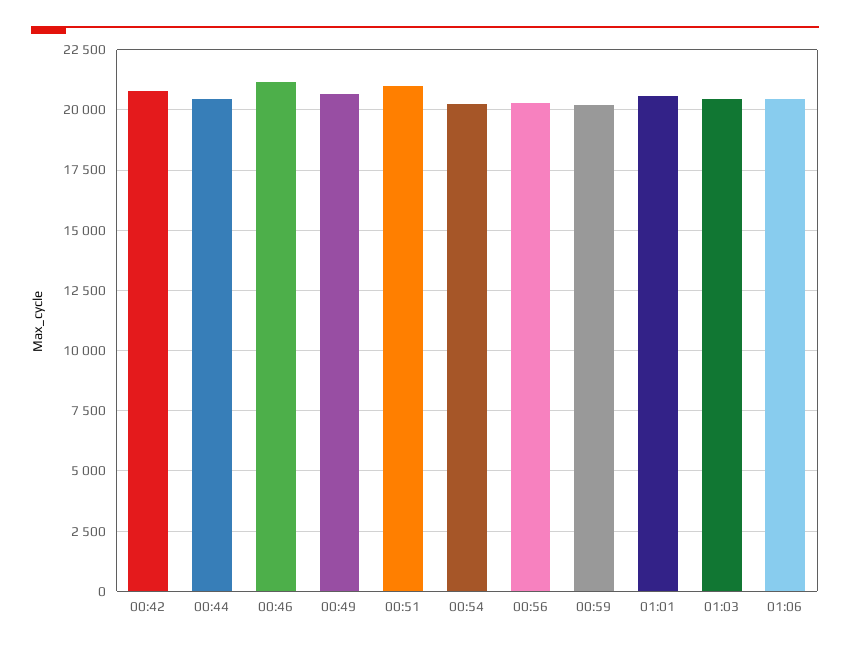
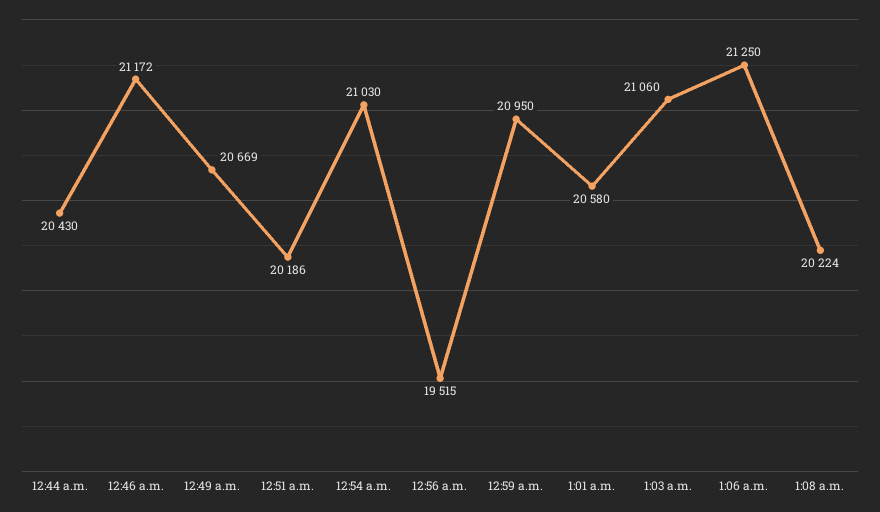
00:42: 20750 -> none
00:51: 21000 -> 20186
00:54: 20250 -> 21030
00:56: 20250 -> 19515
00:59: 20250 -> 20950
01:03: 20500 -> 21060
01:06: 20500 -> 21250
1:08 a.m.: none -> 20224

